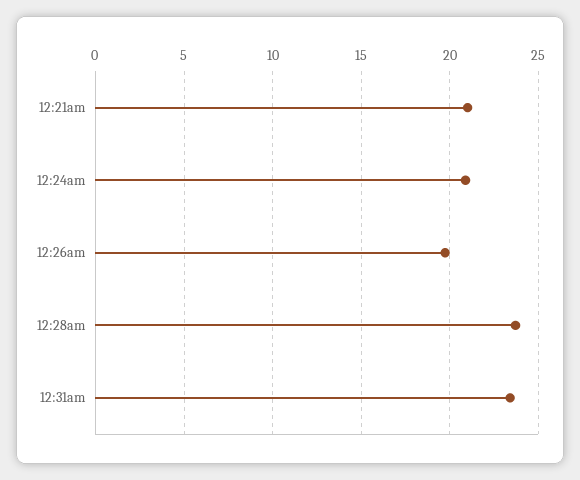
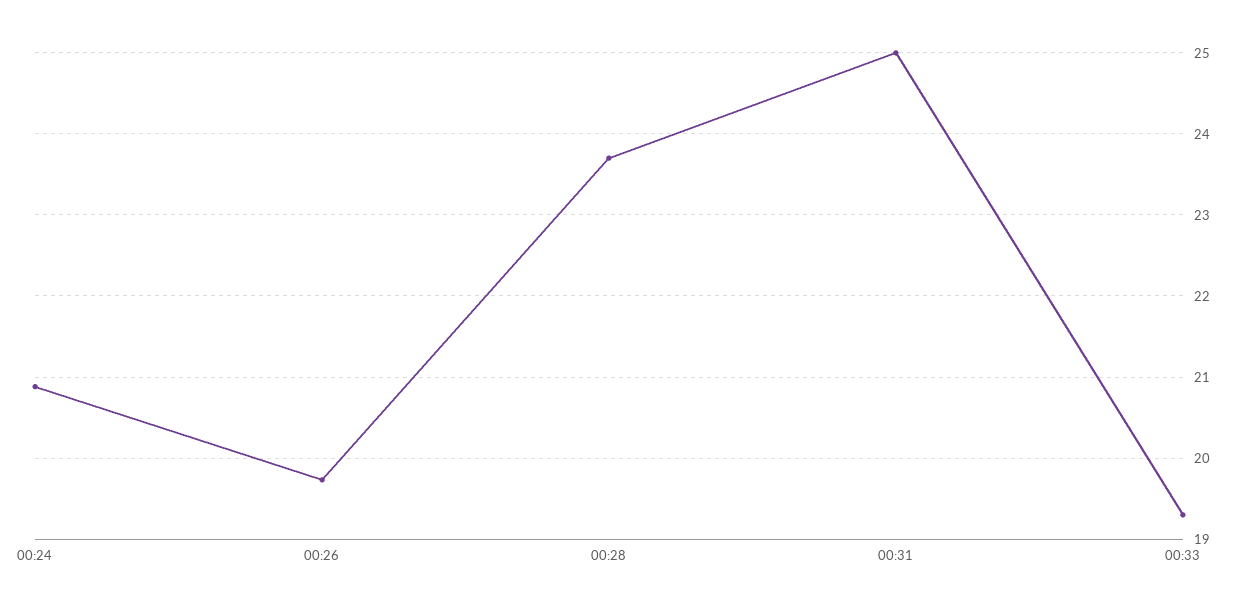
12:21am: 21 -> none
12:31am: 23.5 -> 25
00:33: none -> 19.3

